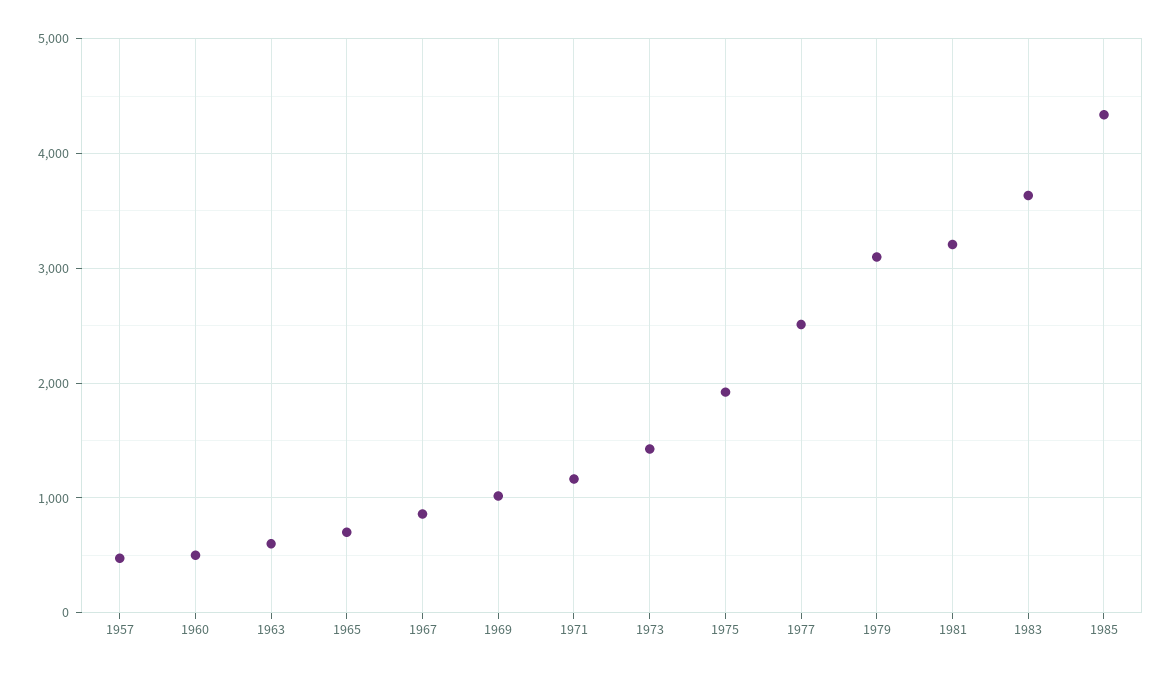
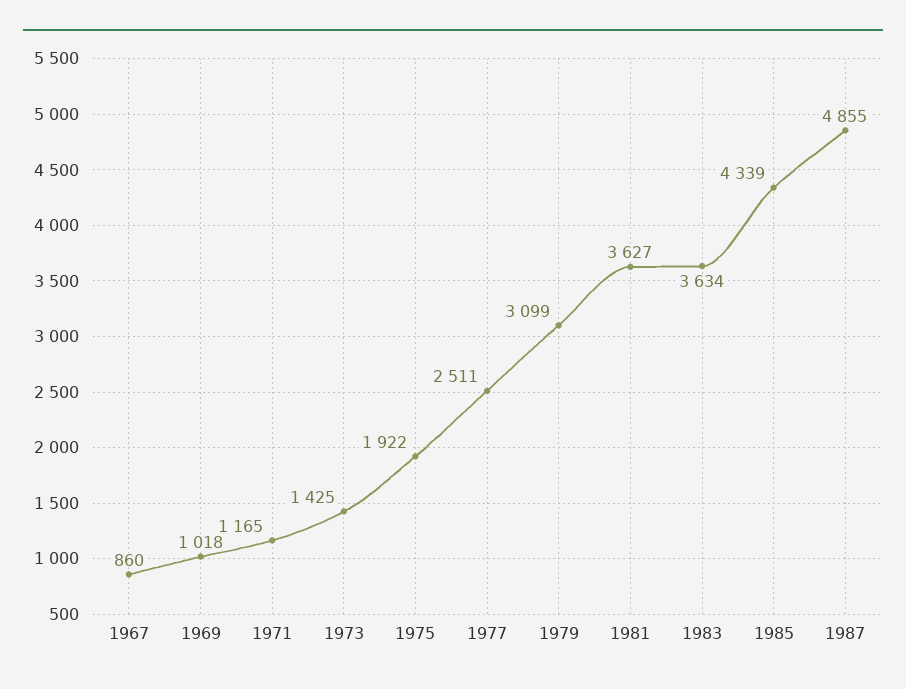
1957: 500 -> none
1960: 500 -> none
1963: 600 -> none
1965: 700 -> none
1981: 3200 -> 3627
1987: none -> 4855

